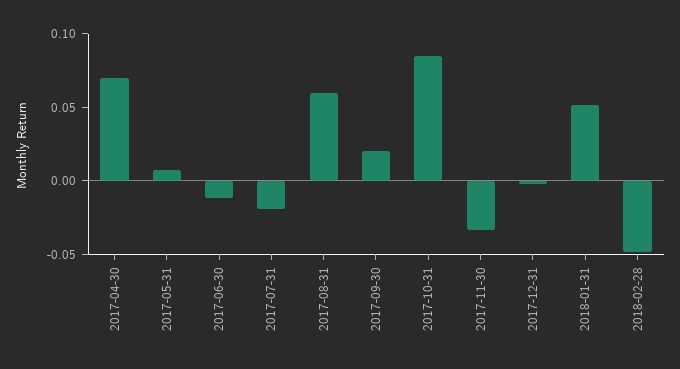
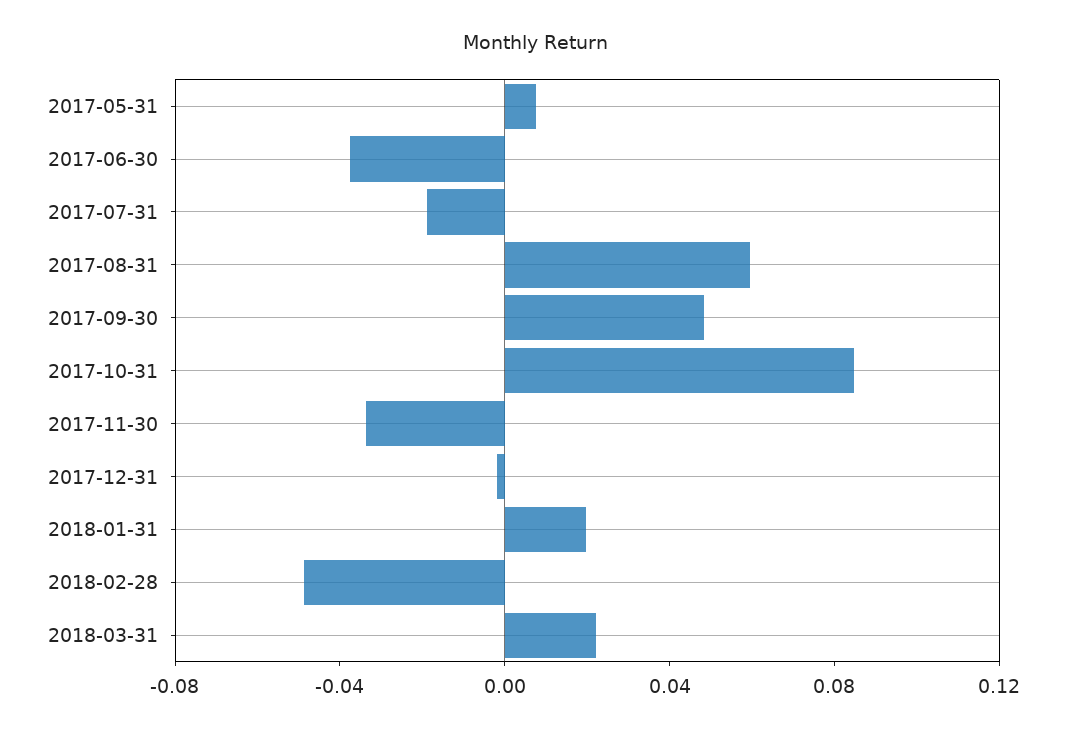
2017-04-30: 0.07 -> none
2017-06-30: -0.01 -> -0.04
2017-09-30: 0.02 -> 0.05
2018-01-31: 0.05 -> 0.02
2018-03-31: none -> 0.02

